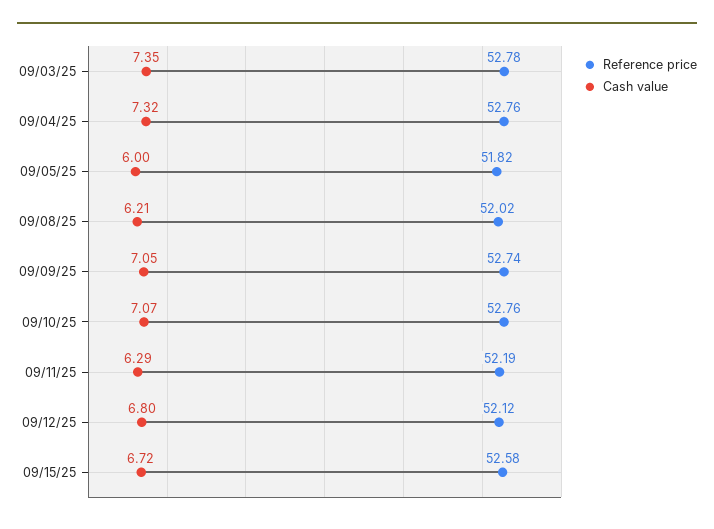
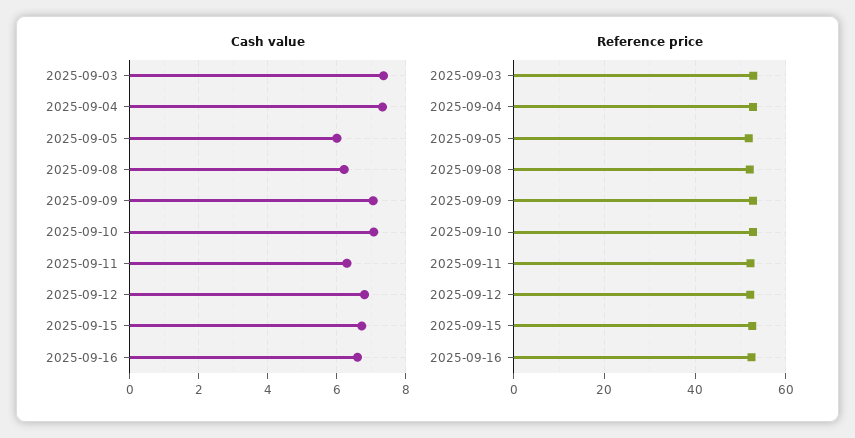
Cash value, 2025-09-16: none -> 6.6
Reference price, 2025-09-16: none -> 52

